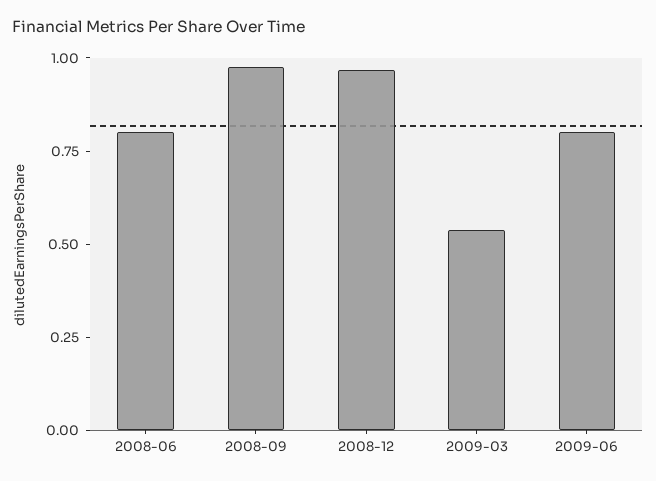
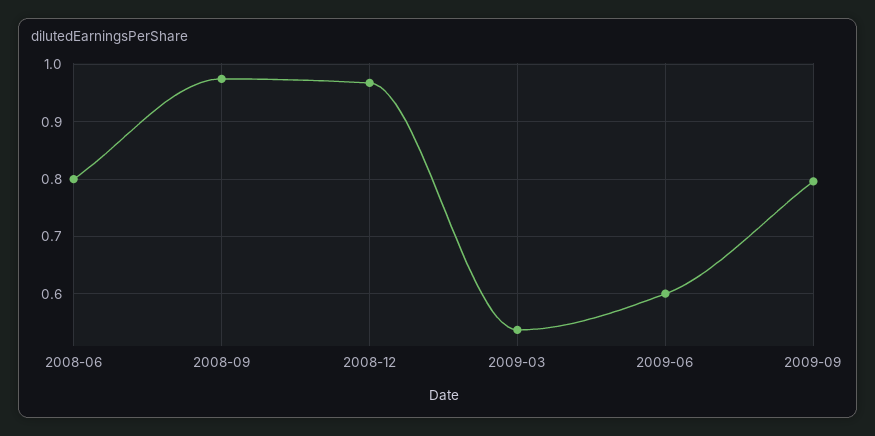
2009-06: 0.8 -> 0.6
2009-09: none -> 0.8

